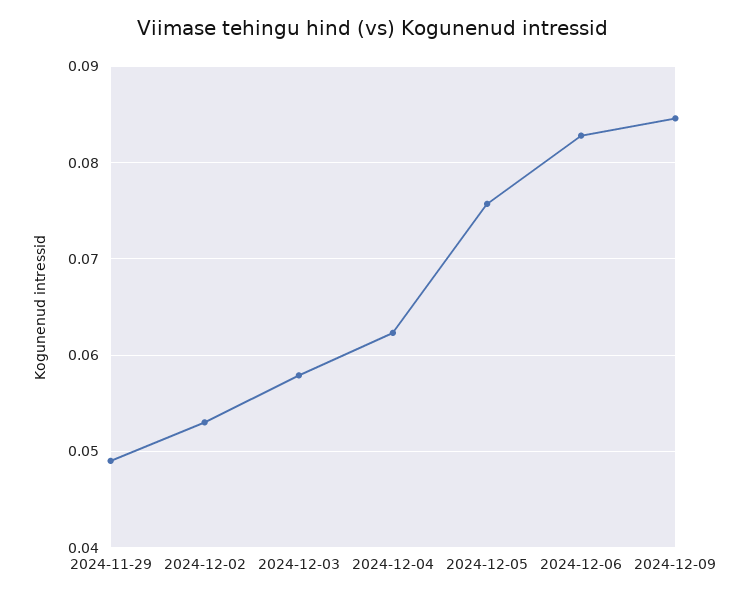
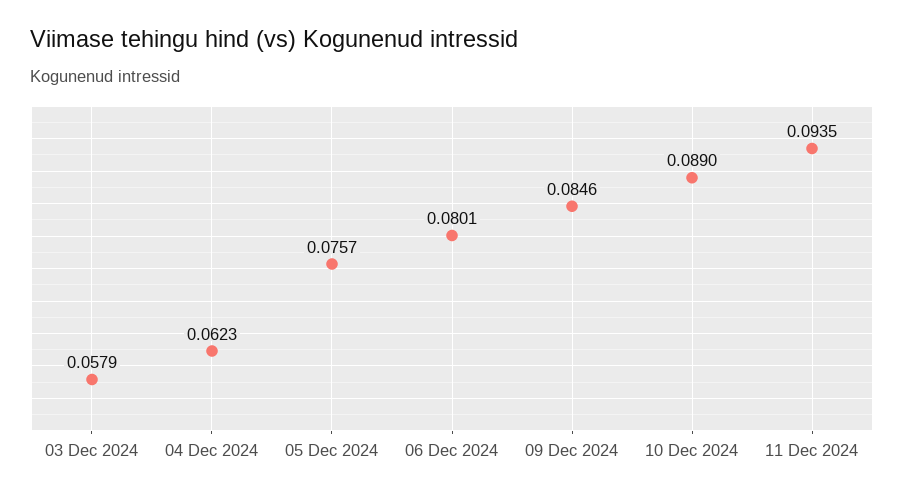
2024-11-29: 0.049 -> none
2024-12-02: 0.053 -> none
2024-12-06: 0.083 -> 0.0801
10 Dec 2024: none -> 0.089
11 Dec 2024: none -> 0.0935

